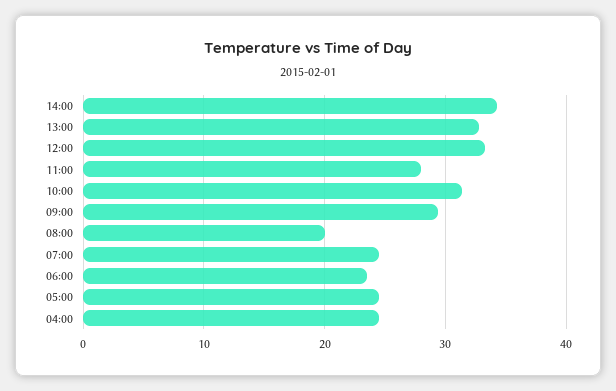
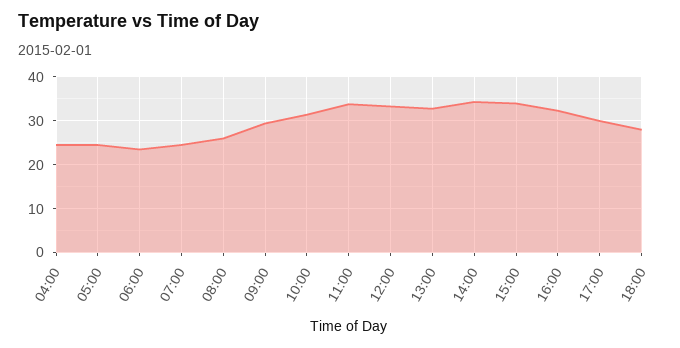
11:00: 28 -> 34
08:00: 20 -> 26
15:00: none -> 34
16:00: none -> 32
17:00: none -> 30
18:00: none -> 28

